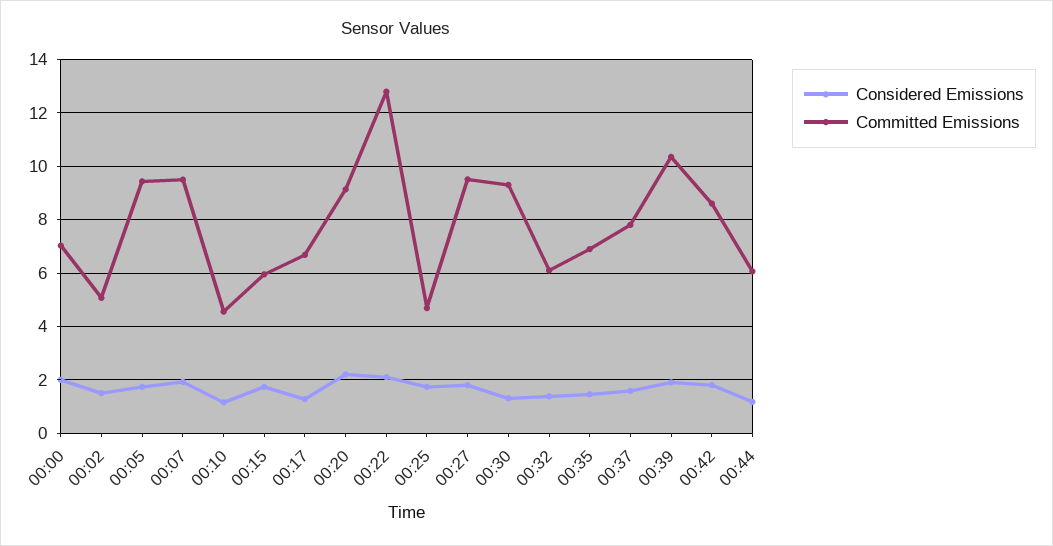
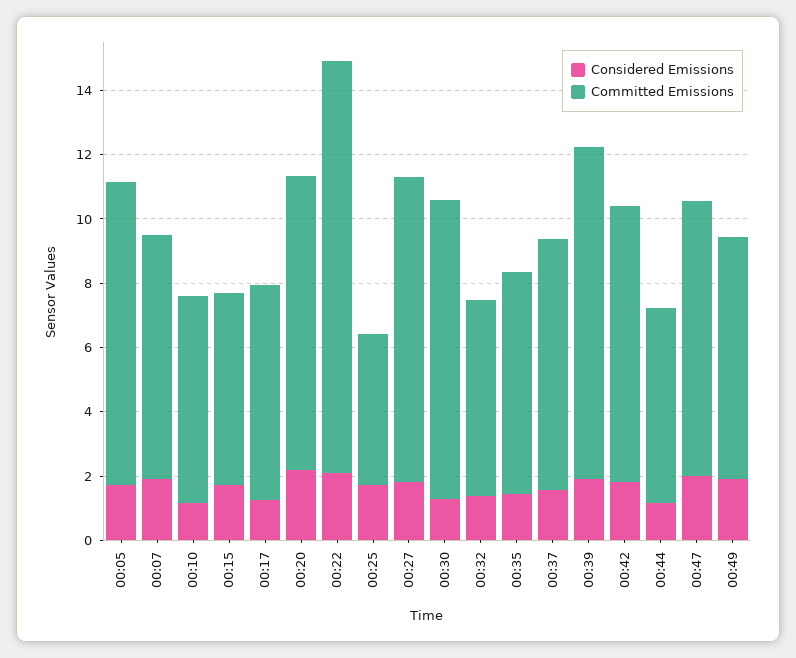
Considered Emissions, 00:00: 2 -> none
Committed Emissions, 00:00: 7 -> none
Considered Emissions, 00:02: 1.5 -> none
Committed Emissions, 00:02: 5 -> none
Committed Emissions, 00:07: 9.5 -> 7.5
Committed Emissions, 00:10: 4.5 -> 6.5
Considered Emissions, 00:47: none -> 2
Committed Emissions, 00:47: none -> 8.5
Considered Emissions, 00:49: none -> 2
Committed Emissions, 00:49: none -> 7.5

